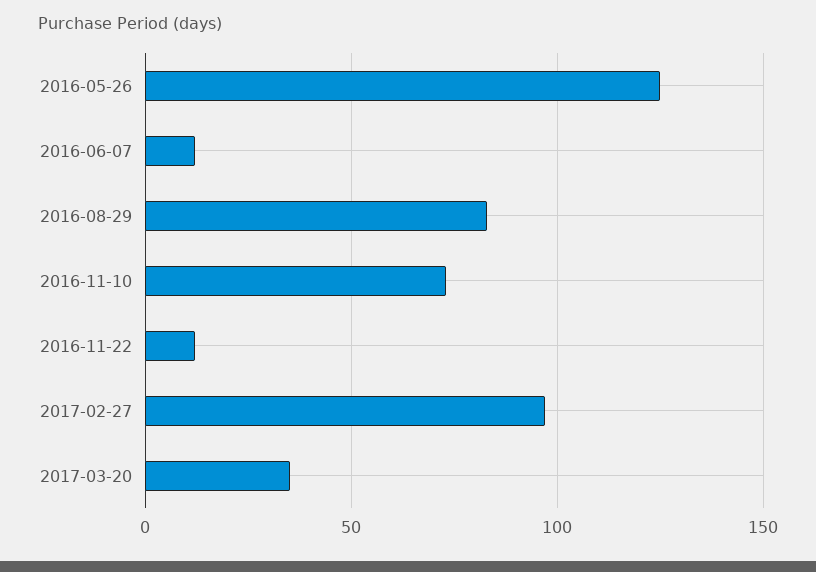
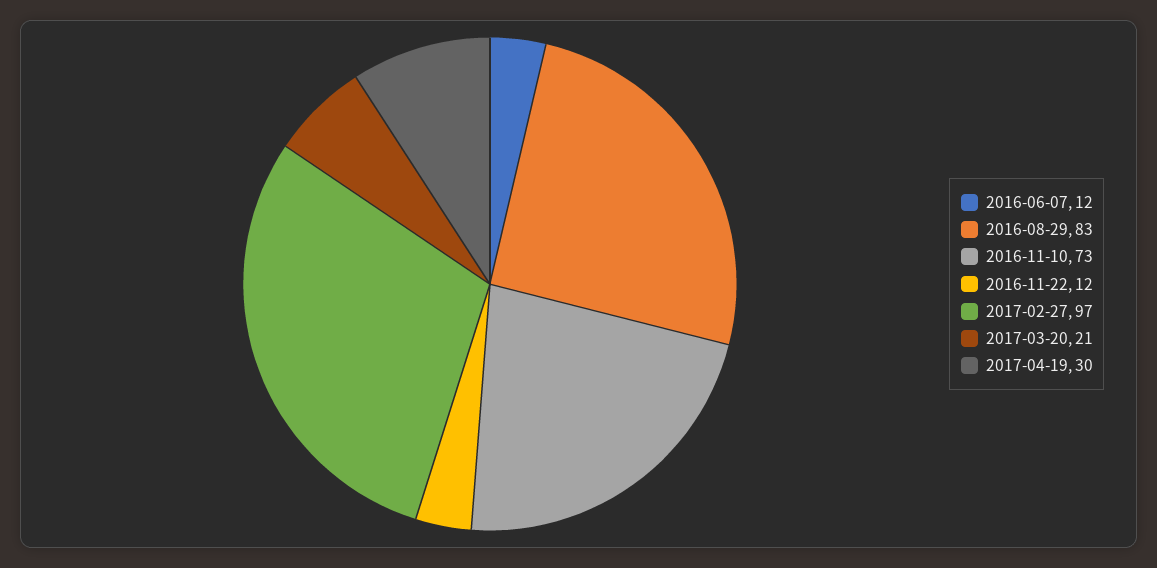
2016-05-26: 125 -> none
2017-03-20: 35 -> 21
2017-04-19: none -> 30

